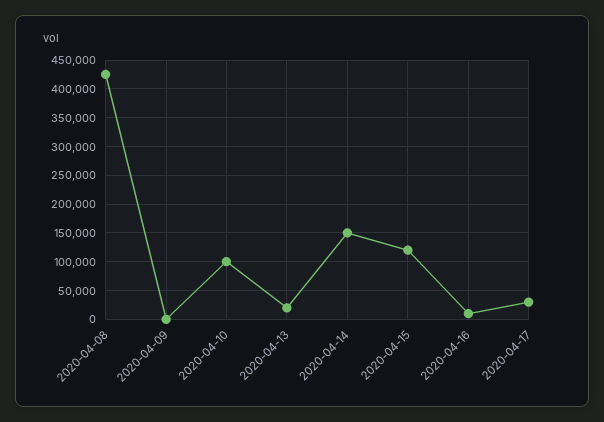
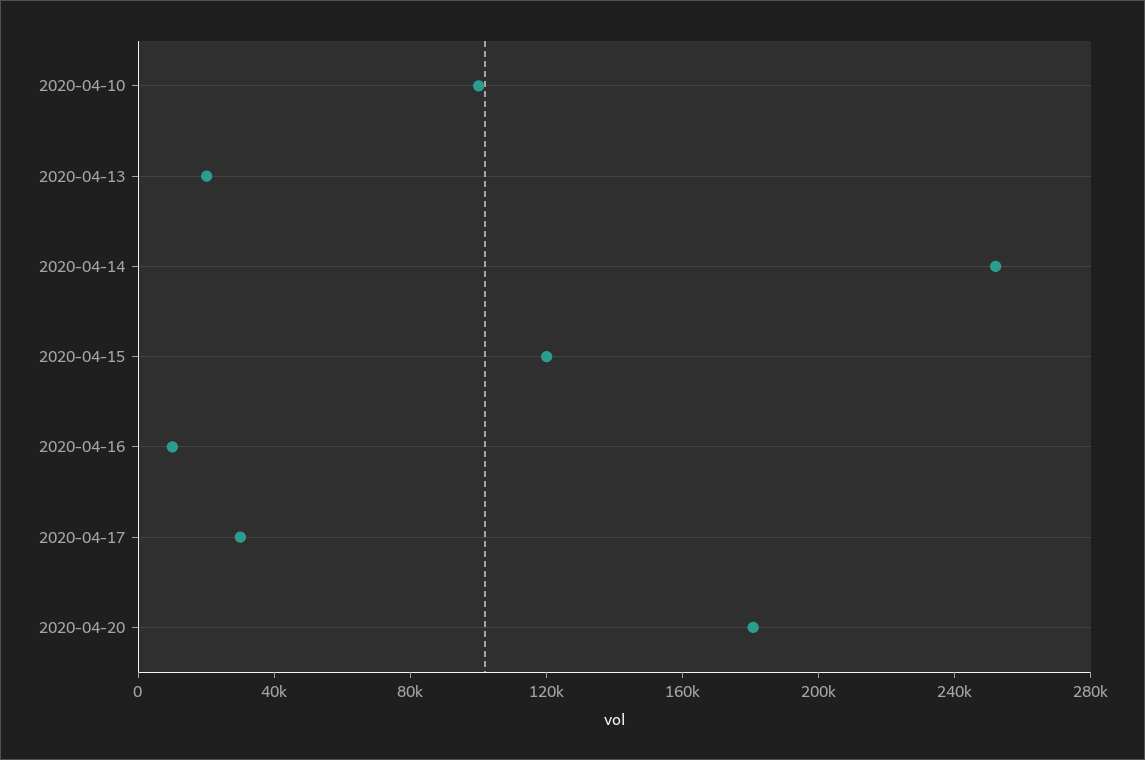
2020-04-08: 425000 -> none
2020-04-09: 0 -> none
2020-04-14: 150000 -> 250000
2020-04-20: none -> 180000

